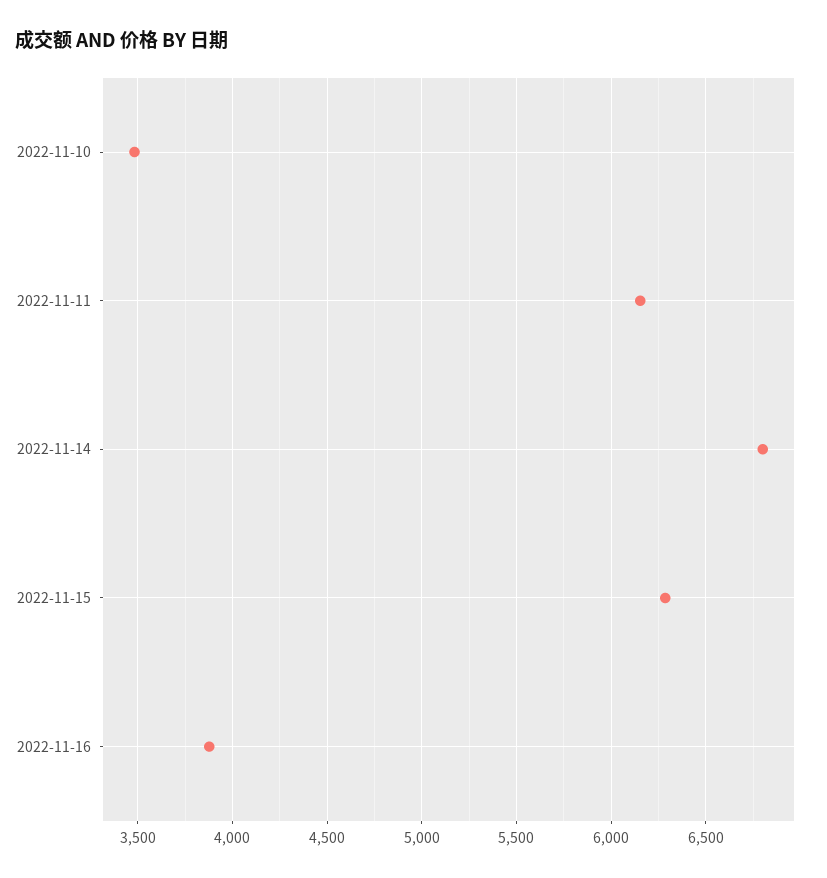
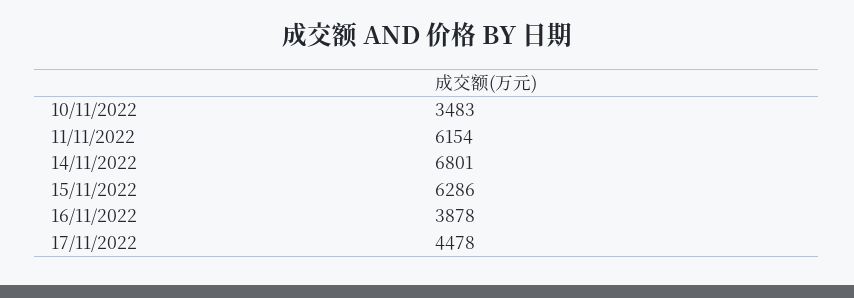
17/11/2022: none -> 4478

